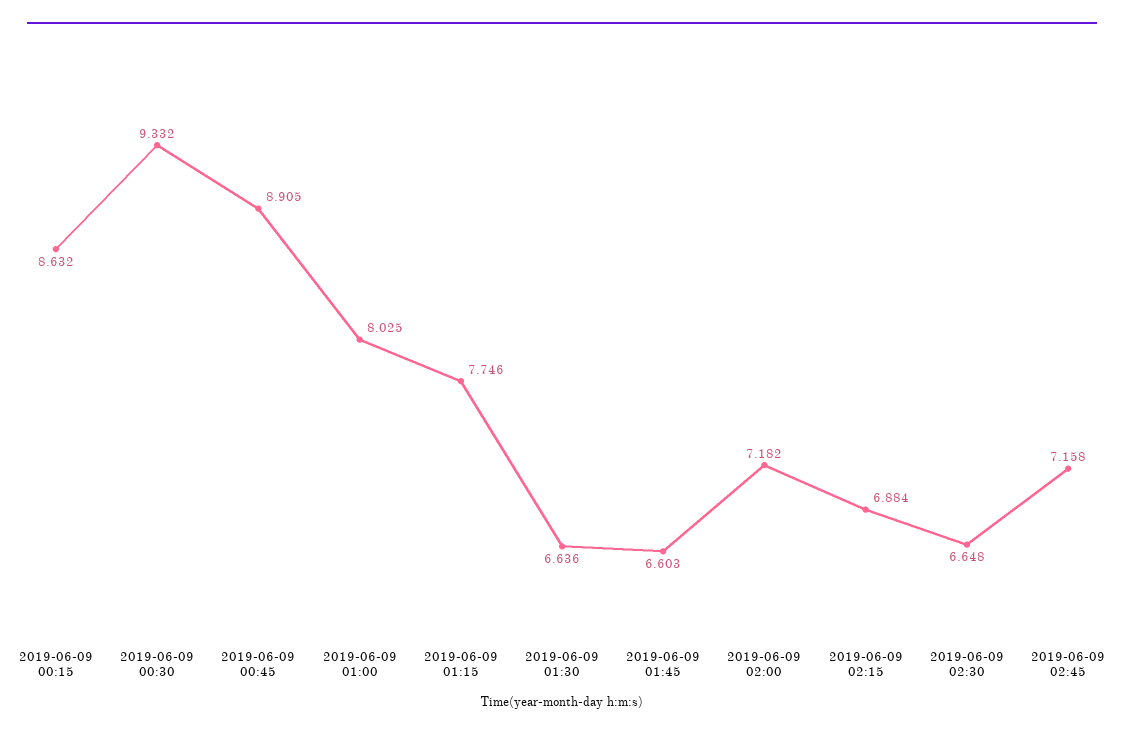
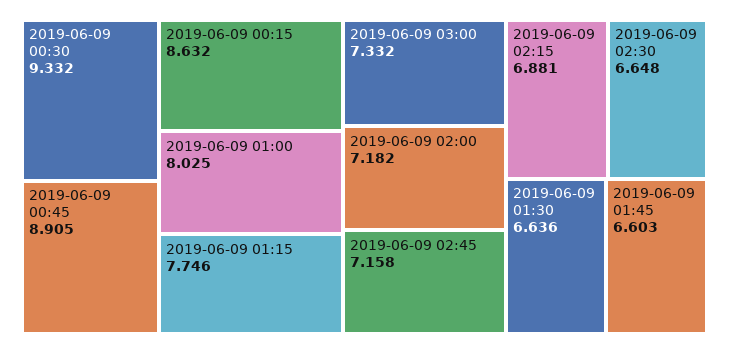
2019-06-09 02:15: 6.884 -> 6.881
2019-06-09 03:00: none -> 7.332

